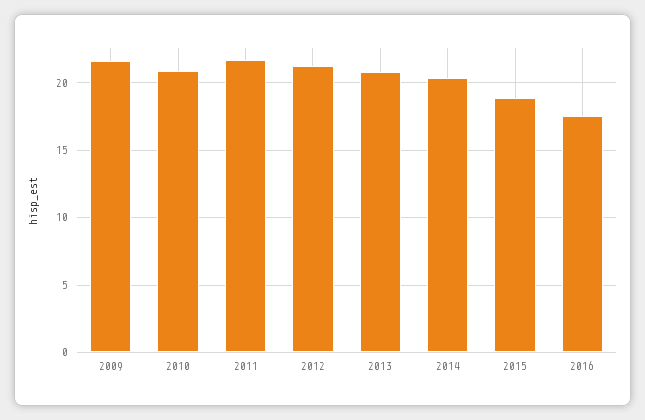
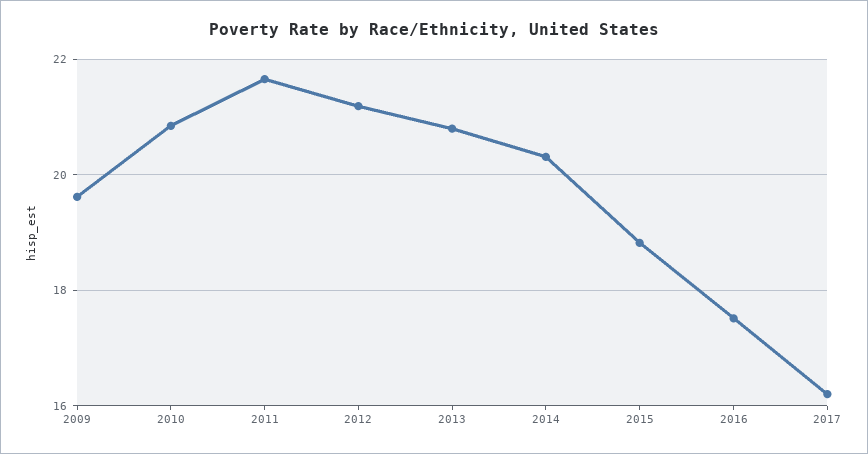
2009: 21.5 -> 19.6
2017: none -> 16.2

